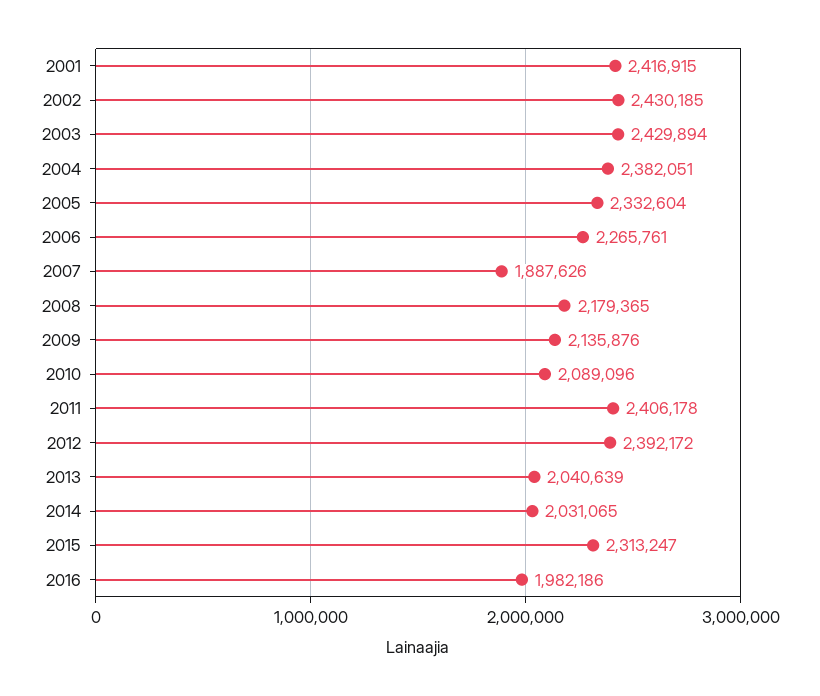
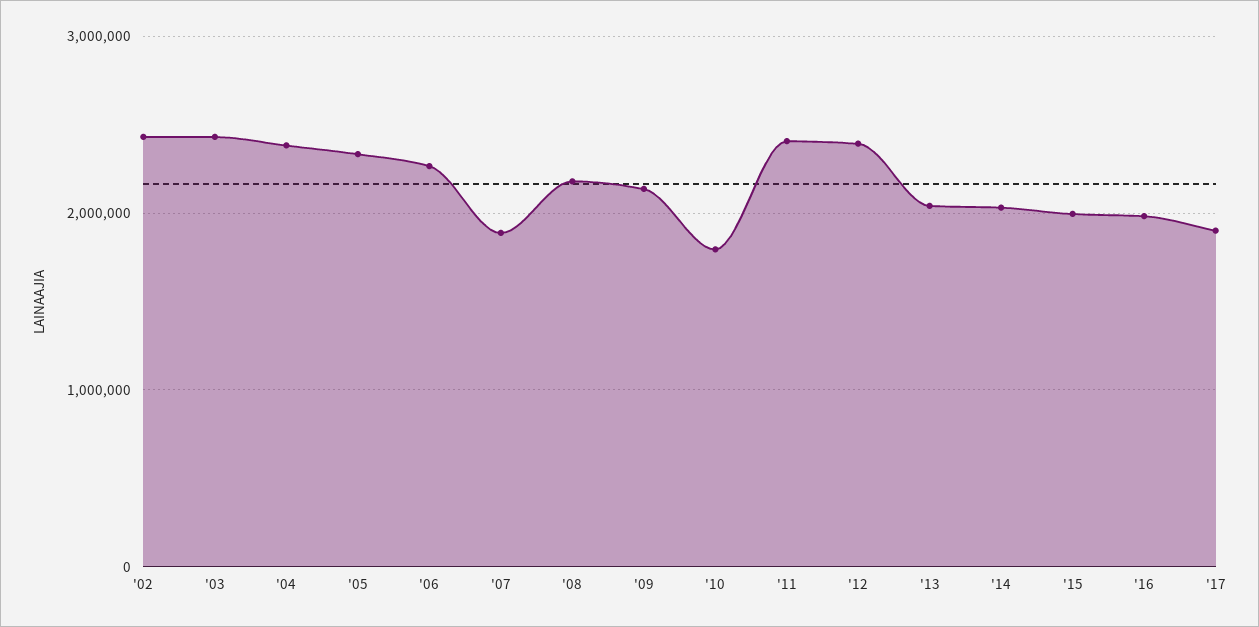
2001: 2416915 -> none
2010: 2089096 -> 1800000
2015: 2313247 -> 2000000
'17: none -> 1900000

